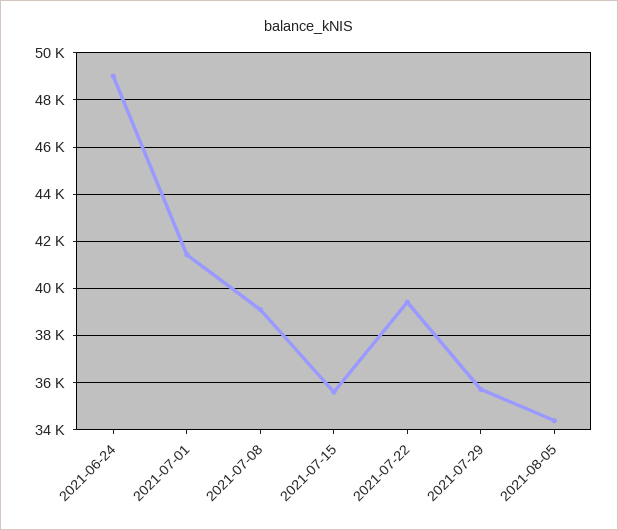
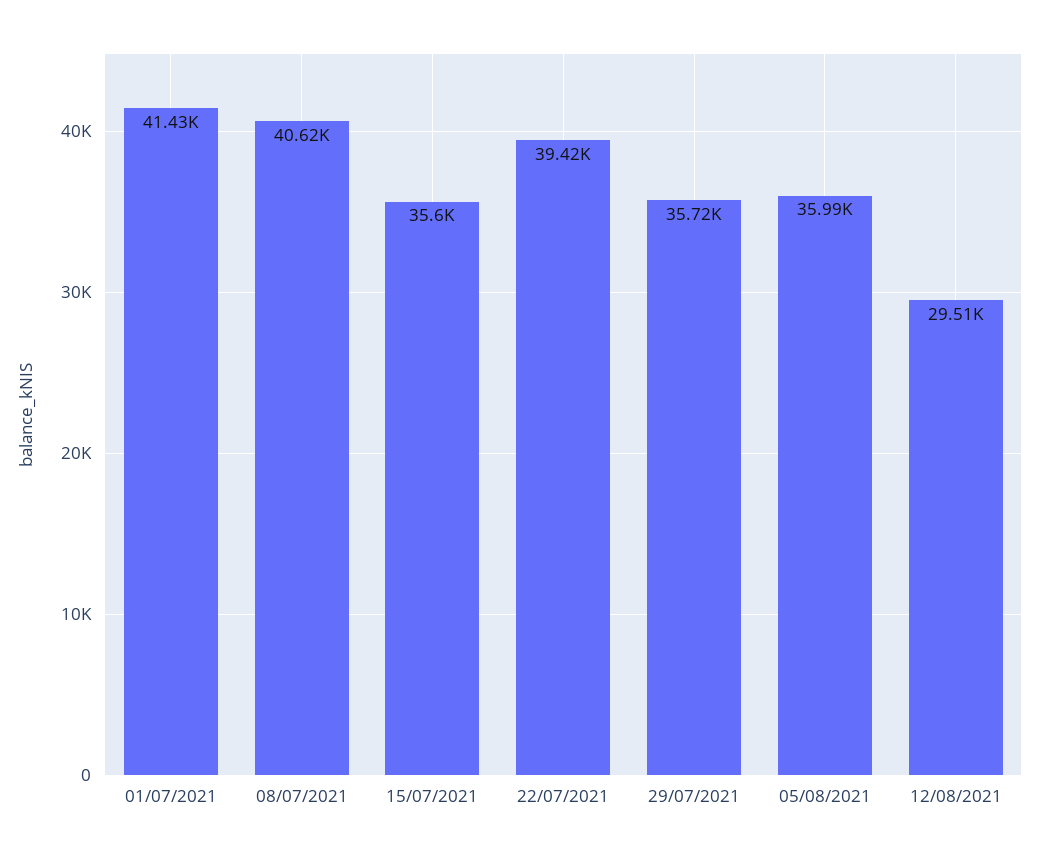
2021-06-24: 49000 -> none
2021-07-08: 39000 -> 40620
2021-08-05: 34500 -> 35990
12/08/2021: none -> 29510

